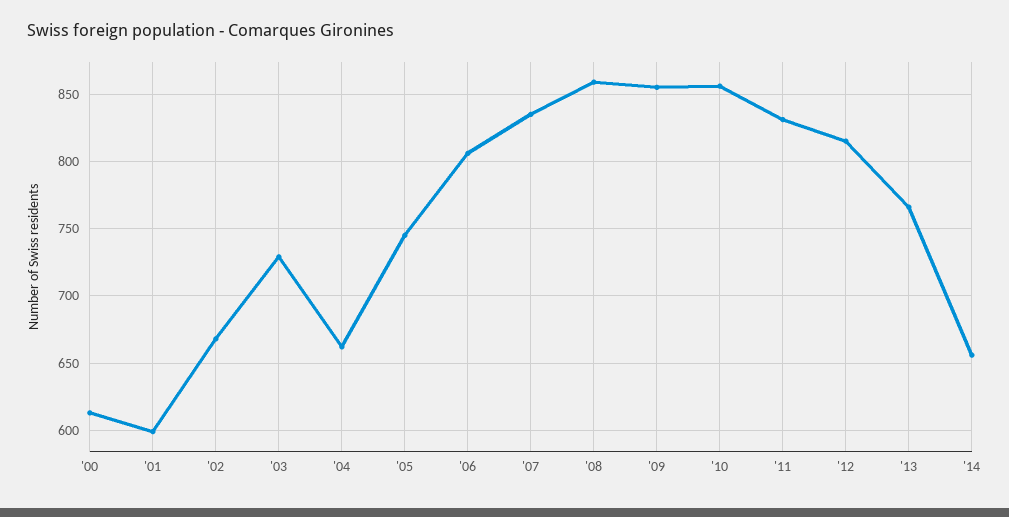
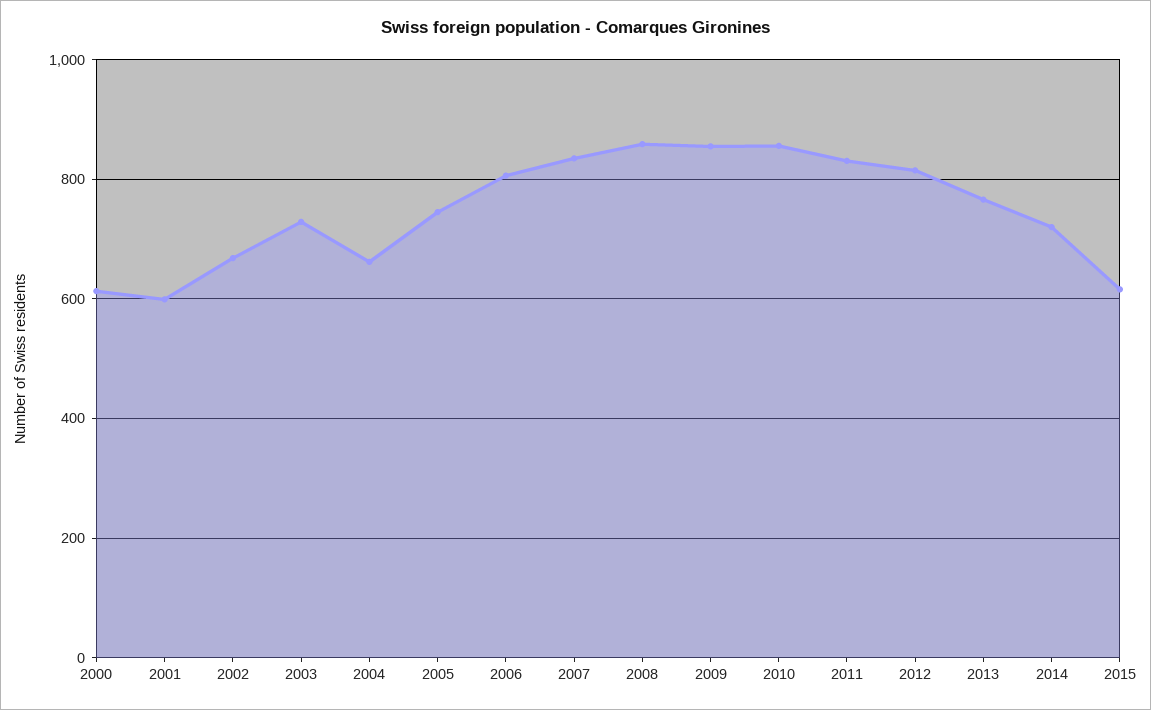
'14: 655 -> 720
2015: none -> 620

